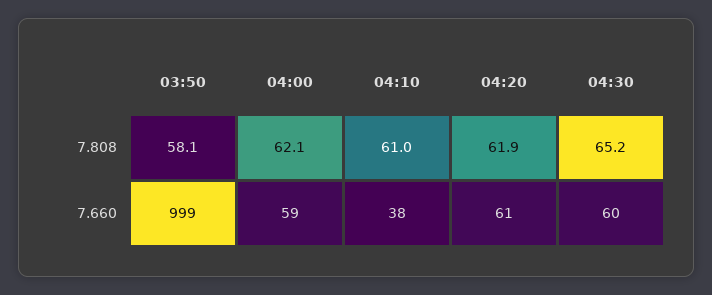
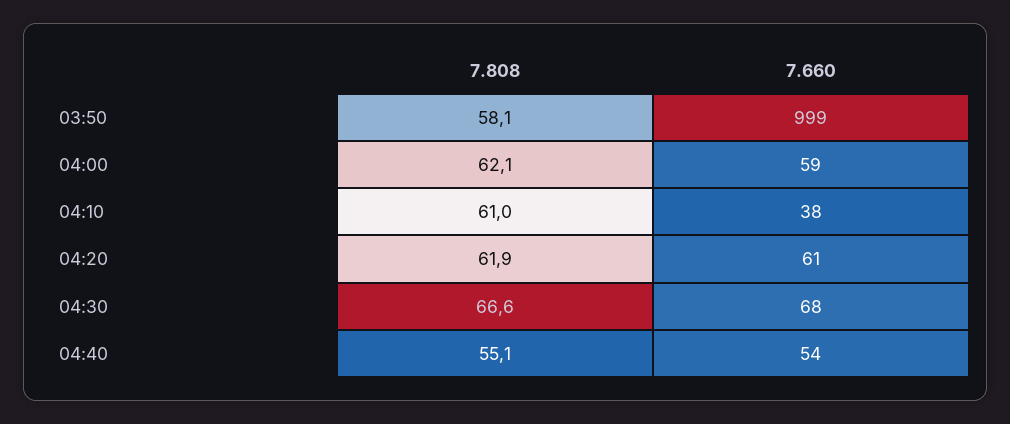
04:30, 7.808: 65.2 -> 66.6
04:30, 7.660: 60 -> 68
04:40, 7.808: none -> 55.1
04:40, 7.660: none -> 54

